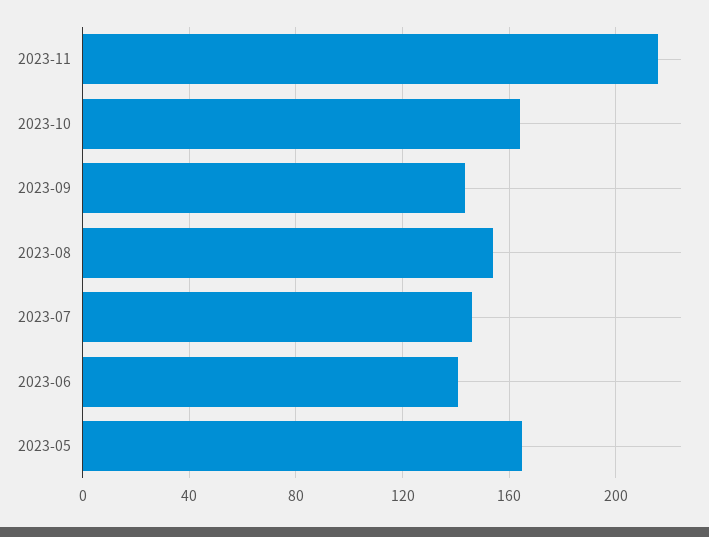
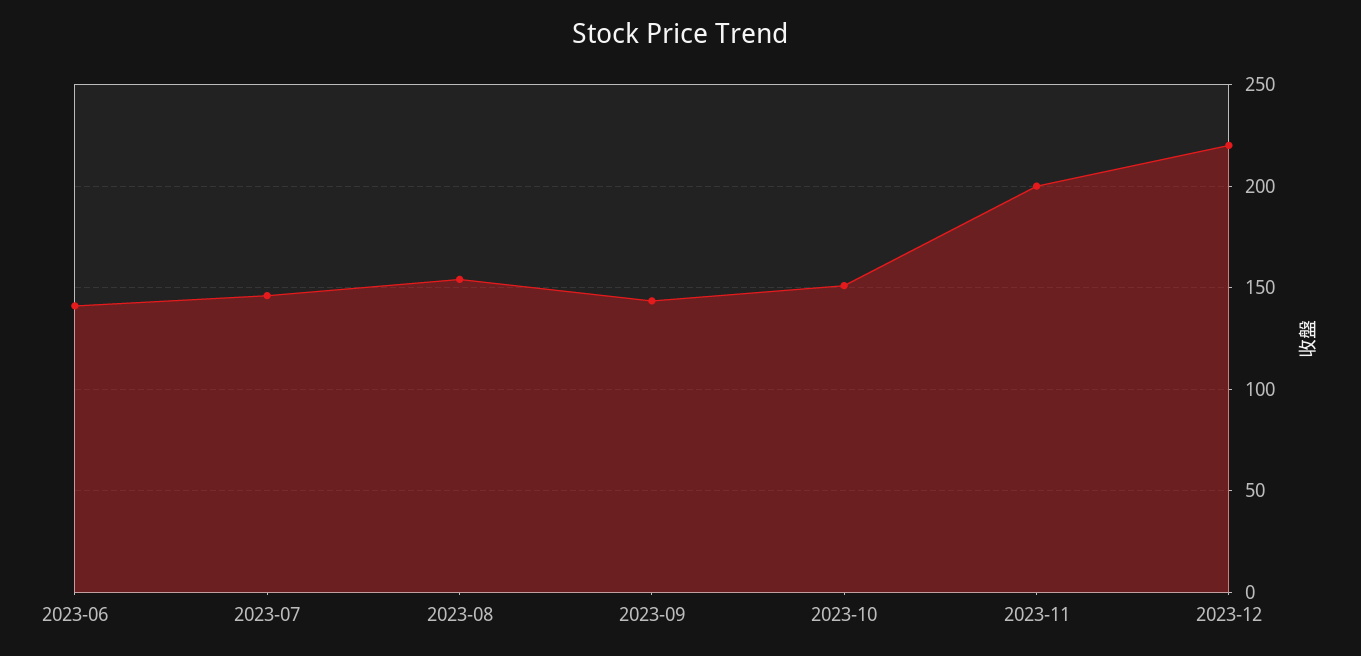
2023-11: 215 -> 200
2023-10: 165 -> 150
2023-05: 165 -> none
2023-12: none -> 220

